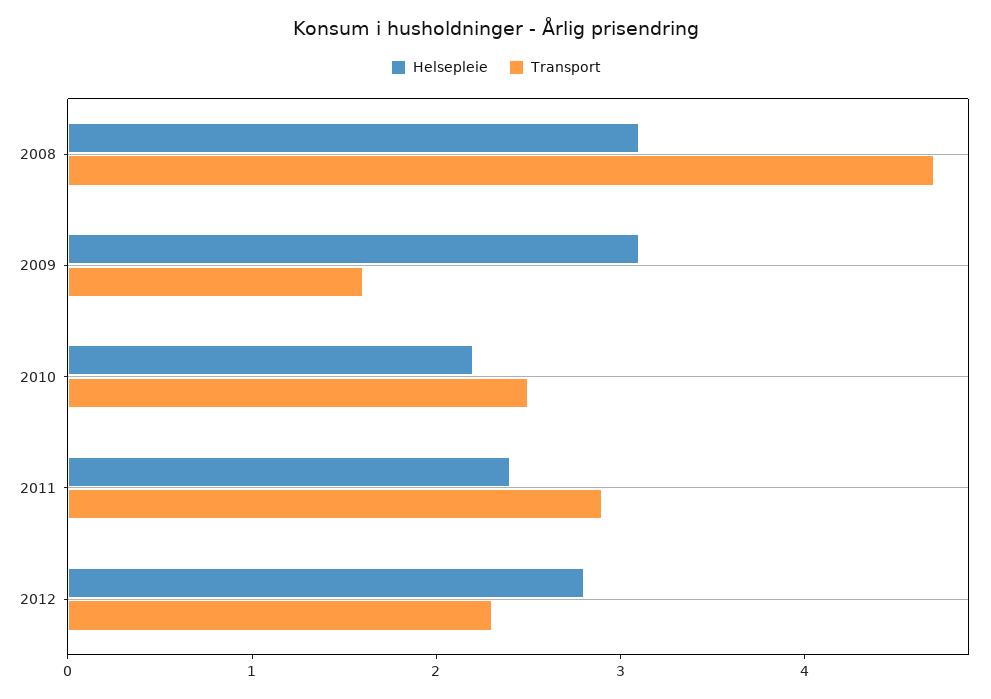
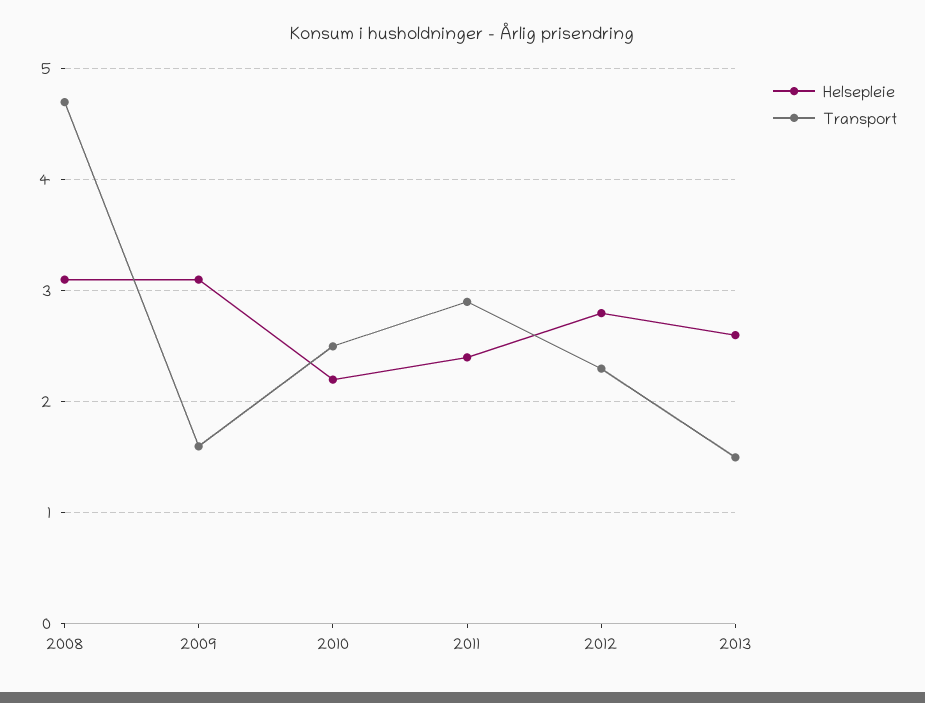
Helsepleie, 2013: none -> 2.6
Transport, 2013: none -> 1.5

